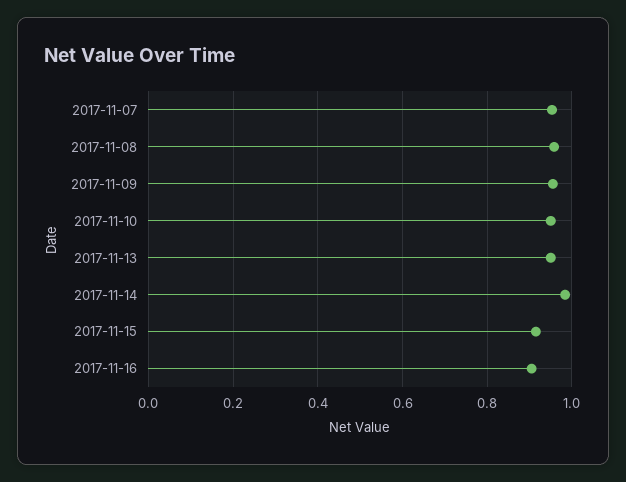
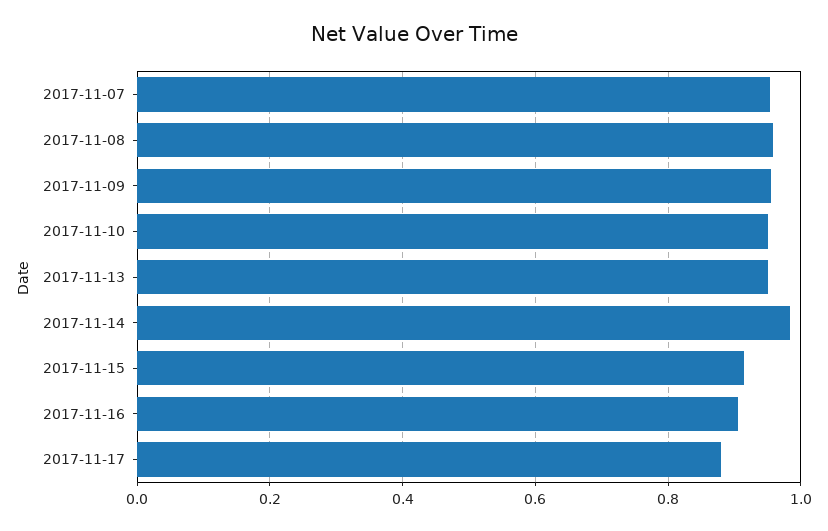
2017-11-17: none -> 0.88

